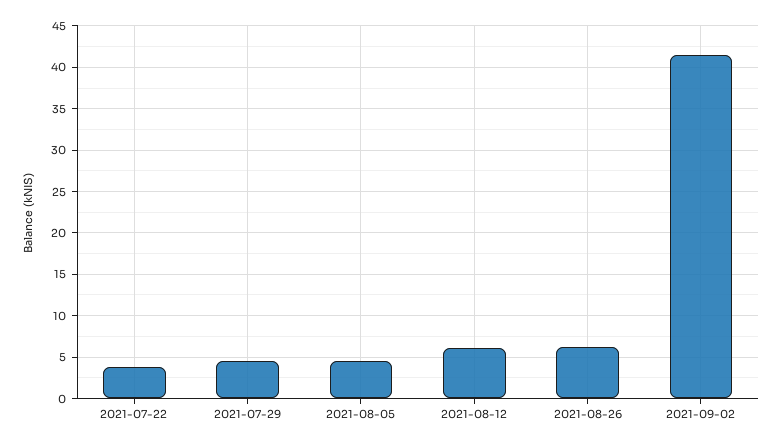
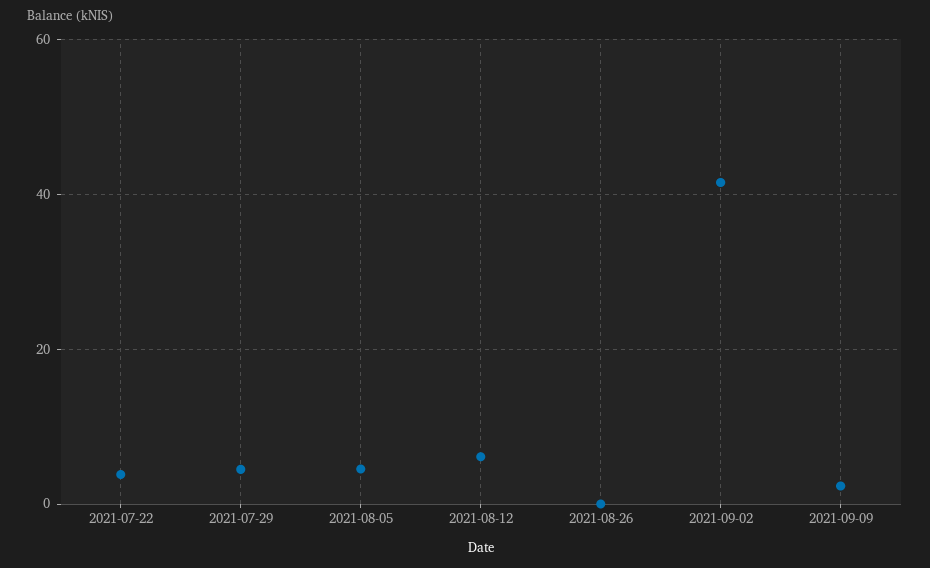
2021-08-26: 6 -> 0
2021-09-09: none -> 2

